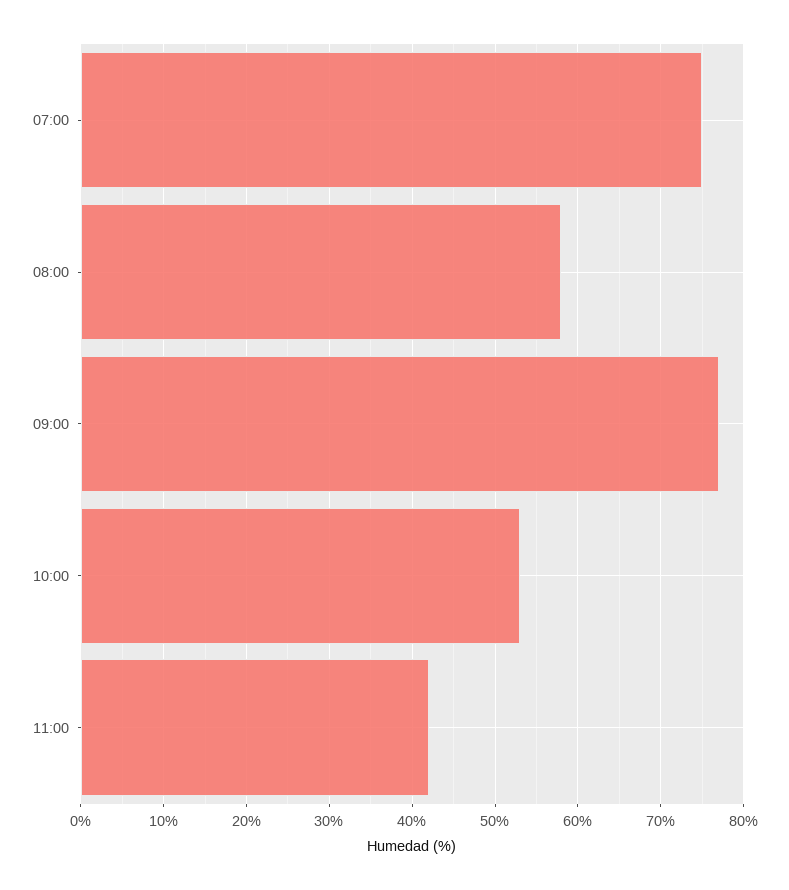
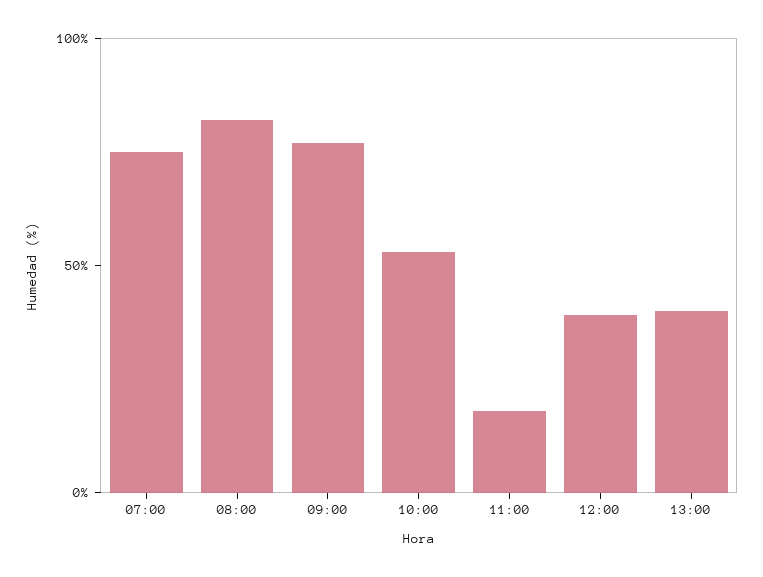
08:00: 58 -> 80
11:00: 42 -> 20
12:00: none -> 40
13:00: none -> 40

